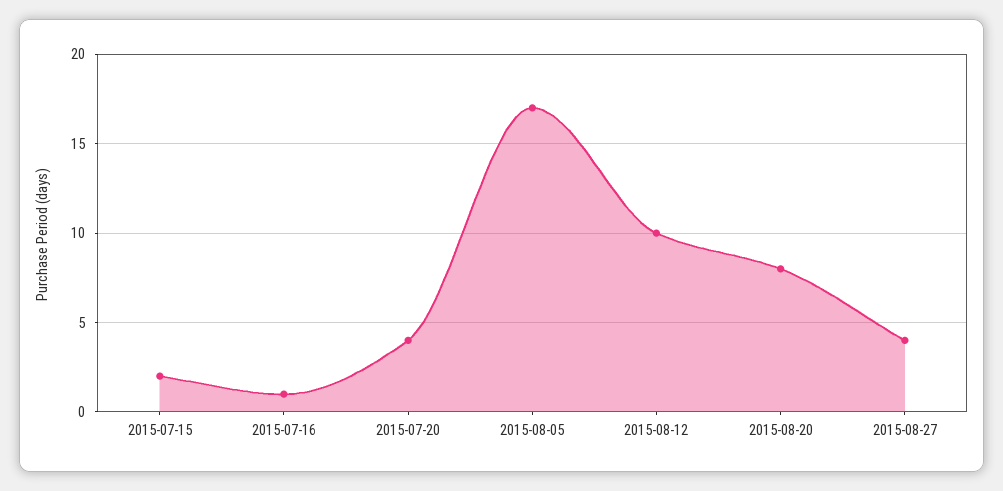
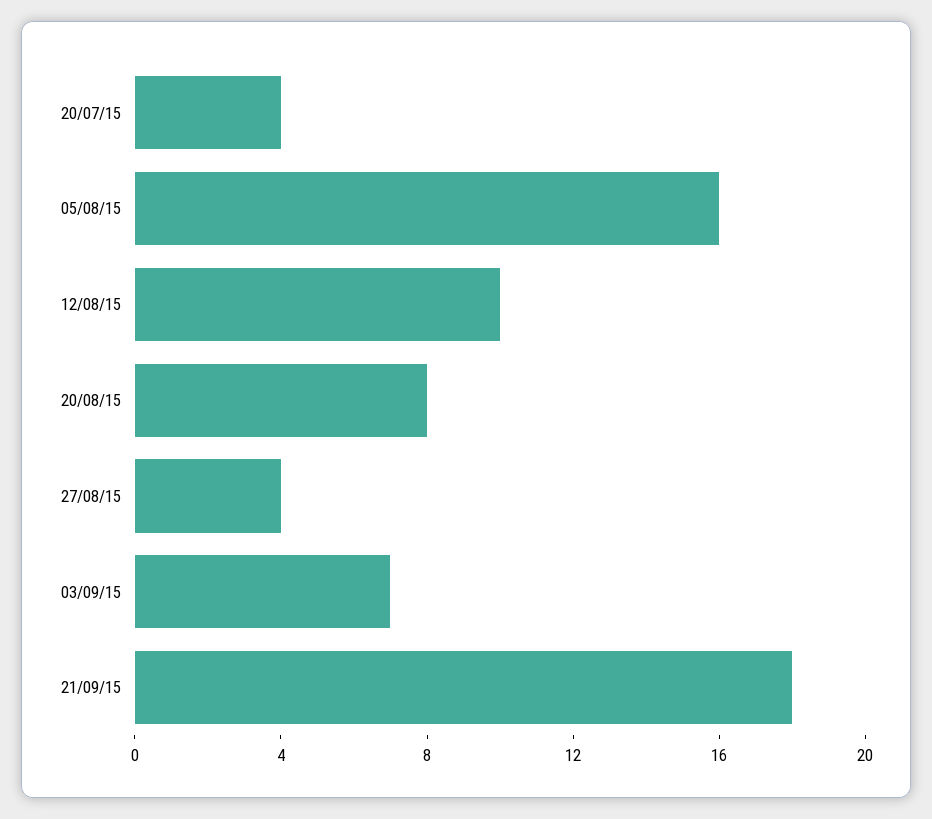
2015-07-15: 2 -> none
2015-07-16: 1 -> none
2015-08-05: 17 -> 16
03/09/15: none -> 7
21/09/15: none -> 18

